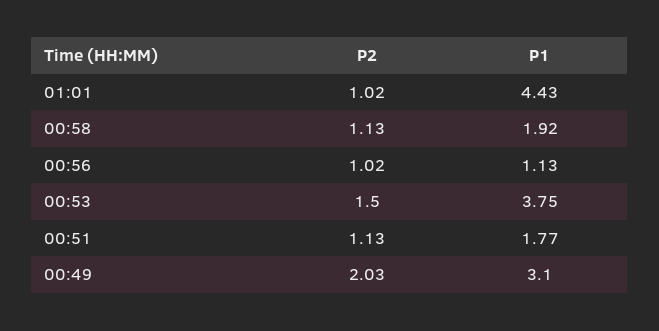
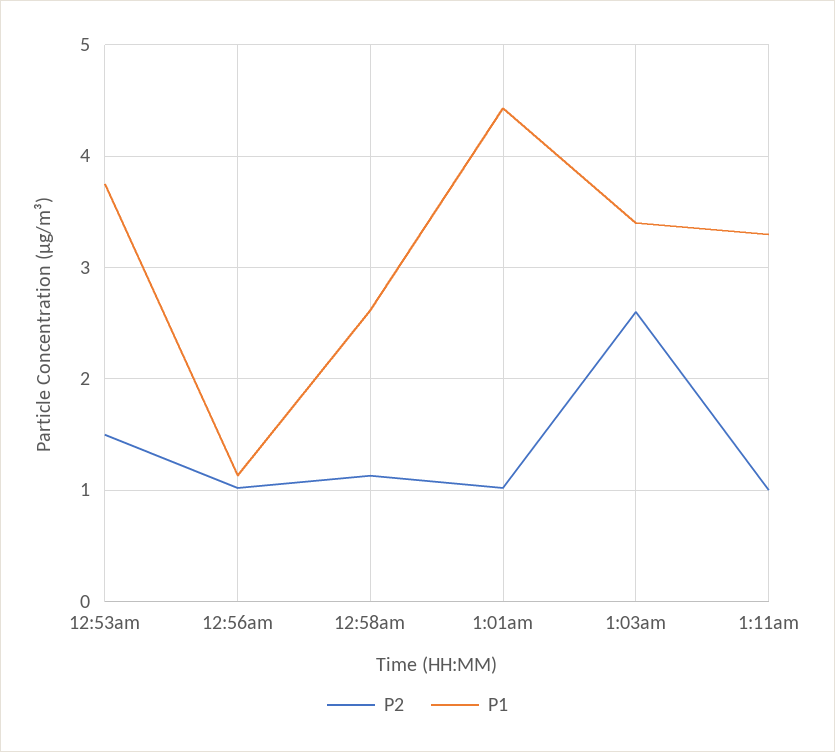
P1, 00:58: 1.92 -> 2.6
P2, 00:51: 1.13 -> none
P1, 00:51: 1.77 -> none
P2, 00:49: 2.03 -> none
P1, 00:49: 3.1 -> none
P2, 1:03am: none -> 2.6
P1, 1:03am: none -> 3.4
P2, 1:11am: none -> 1
P1, 1:11am: none -> 3.3

